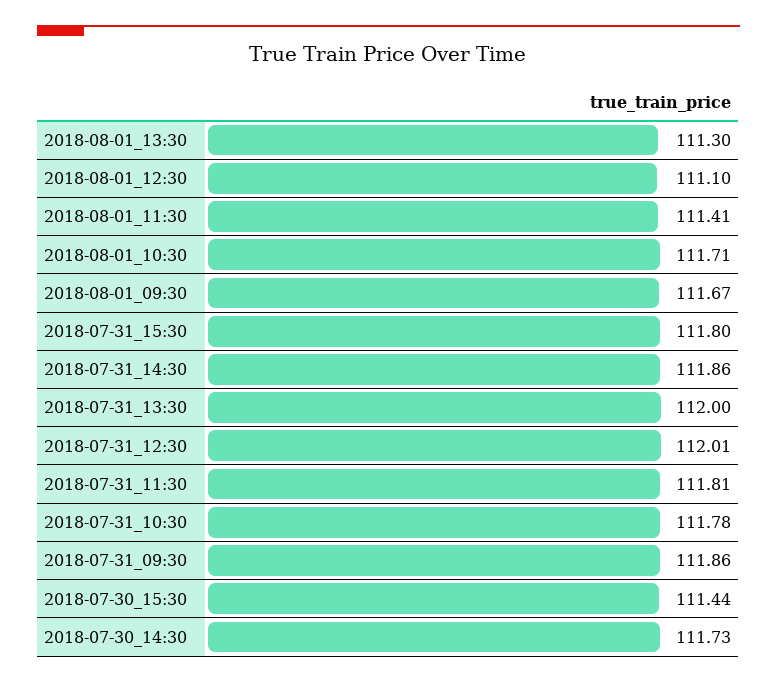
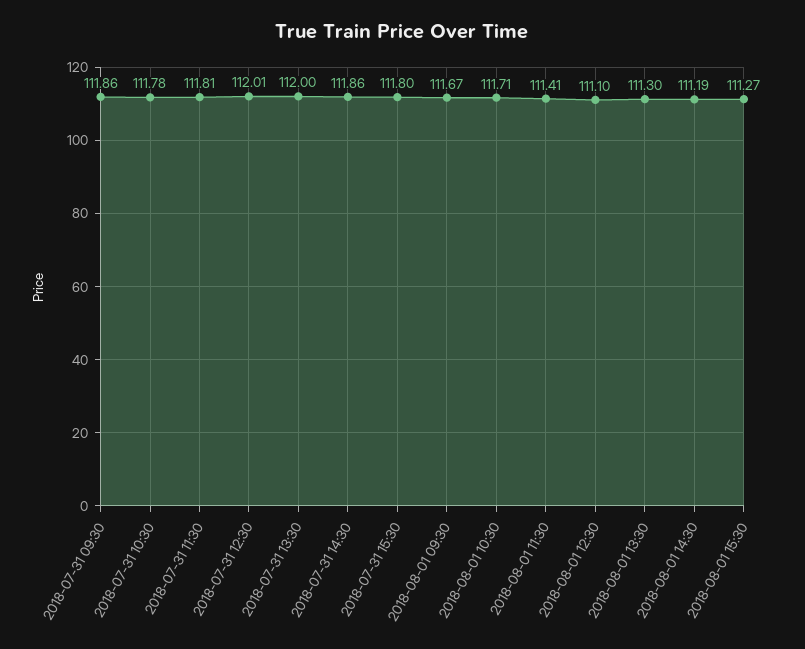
2018-07-30_15:30: 111.44 -> none
2018-07-30_14:30: 111.73 -> none
2018-08-01 14:30: none -> 111.19
2018-08-01 15:30: none -> 111.27

